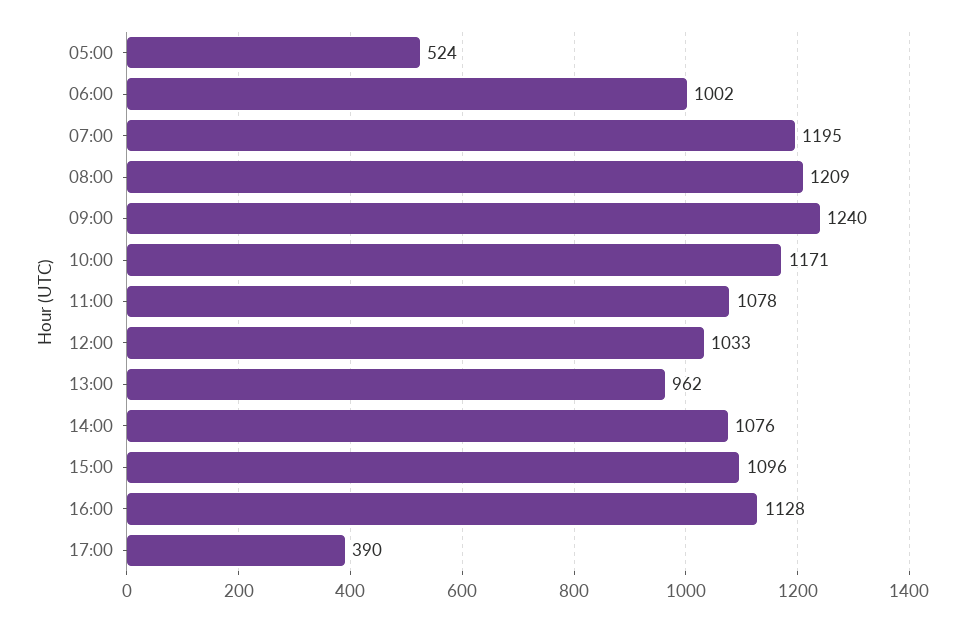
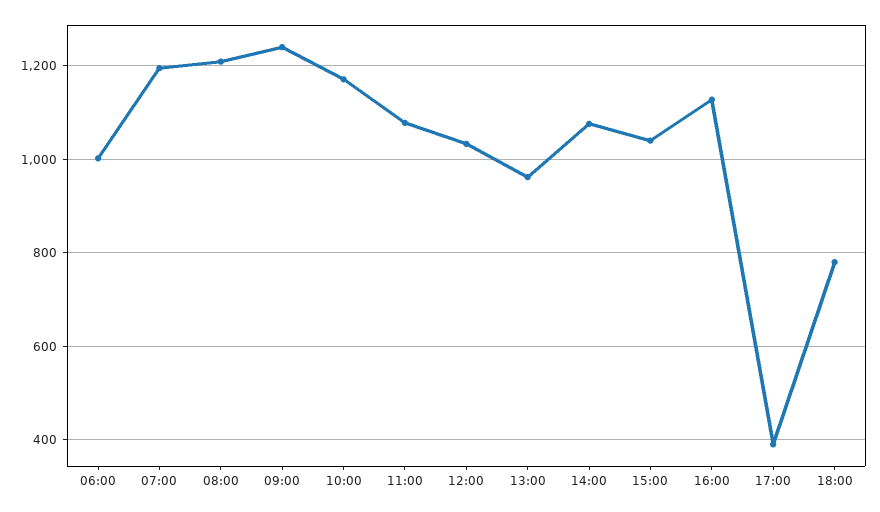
05:00: 524 -> none
15:00: 1096 -> 1040
18:00: none -> 780

